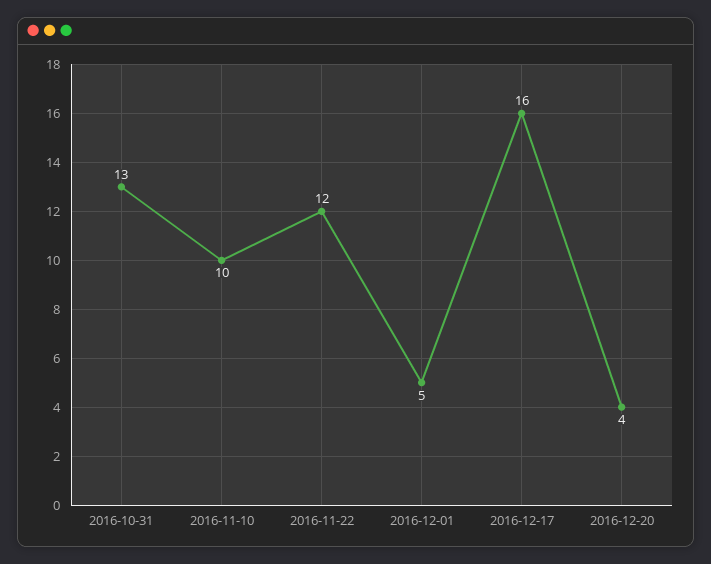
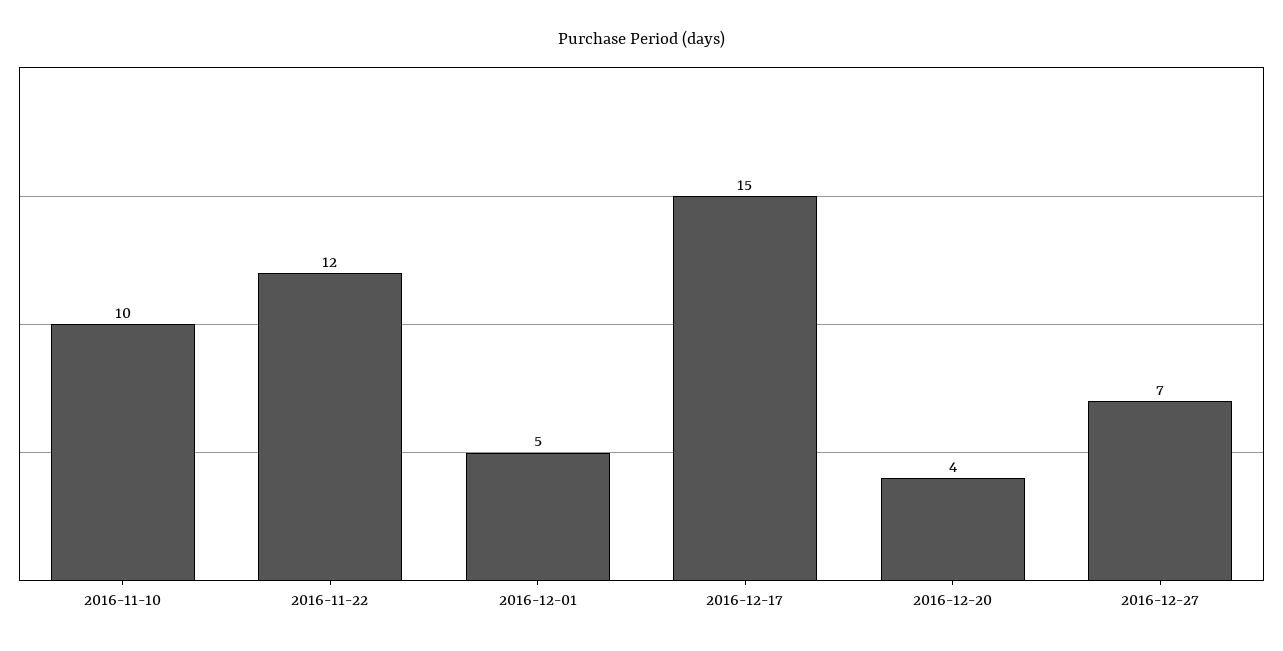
2016-10-31: 13 -> none
2016-12-17: 16 -> 15
2016-12-27: none -> 7

